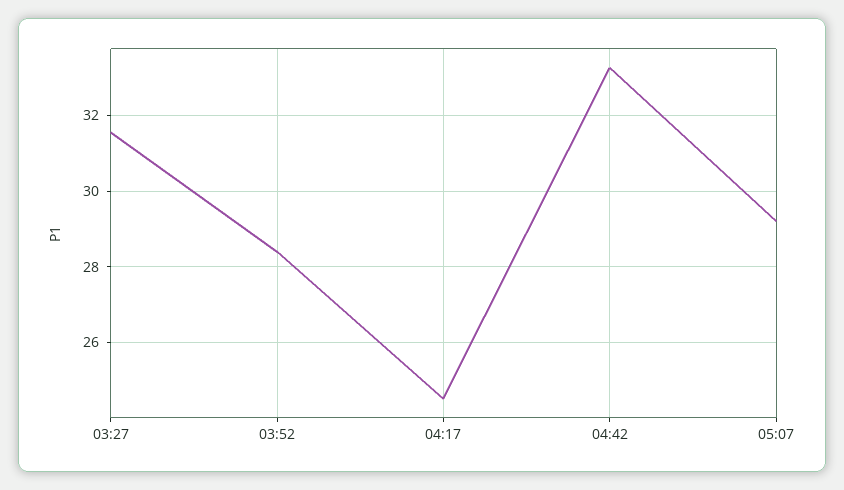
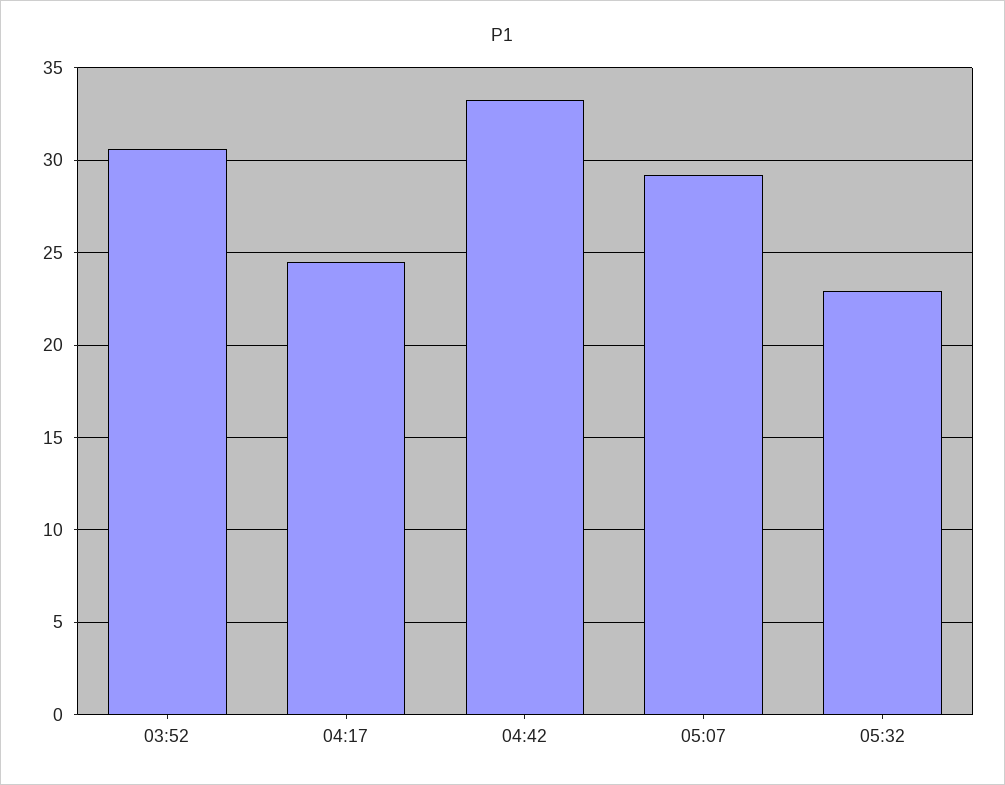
03:27: 31.6 -> none
03:52: 28.4 -> 30.5
05:32: none -> 23

